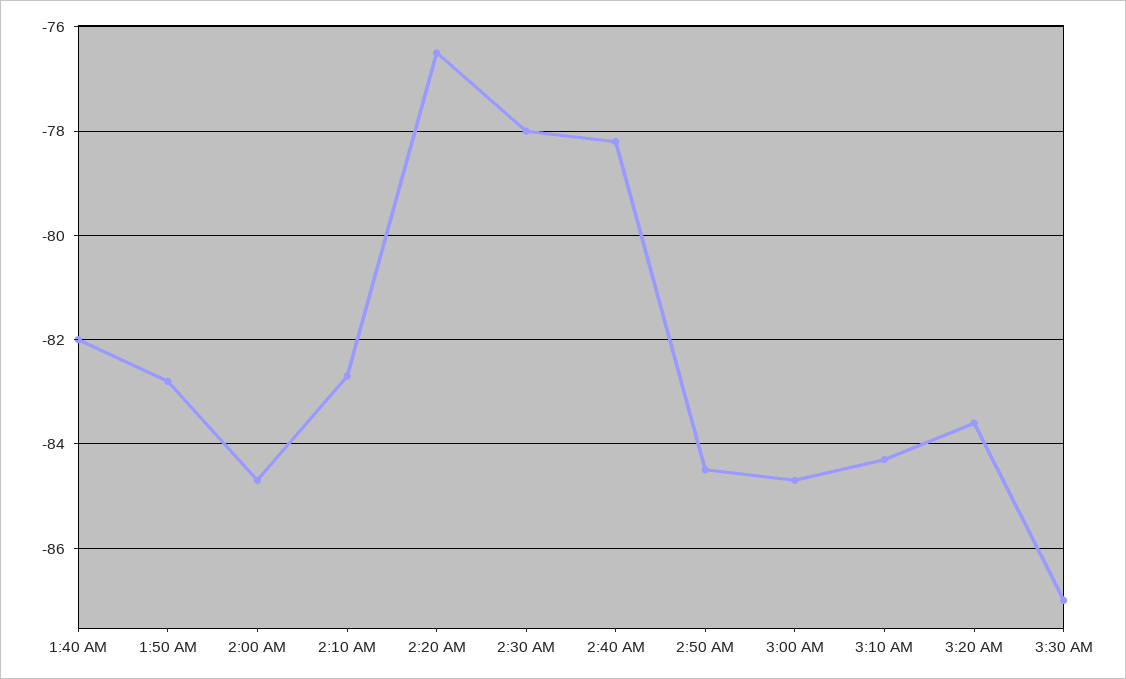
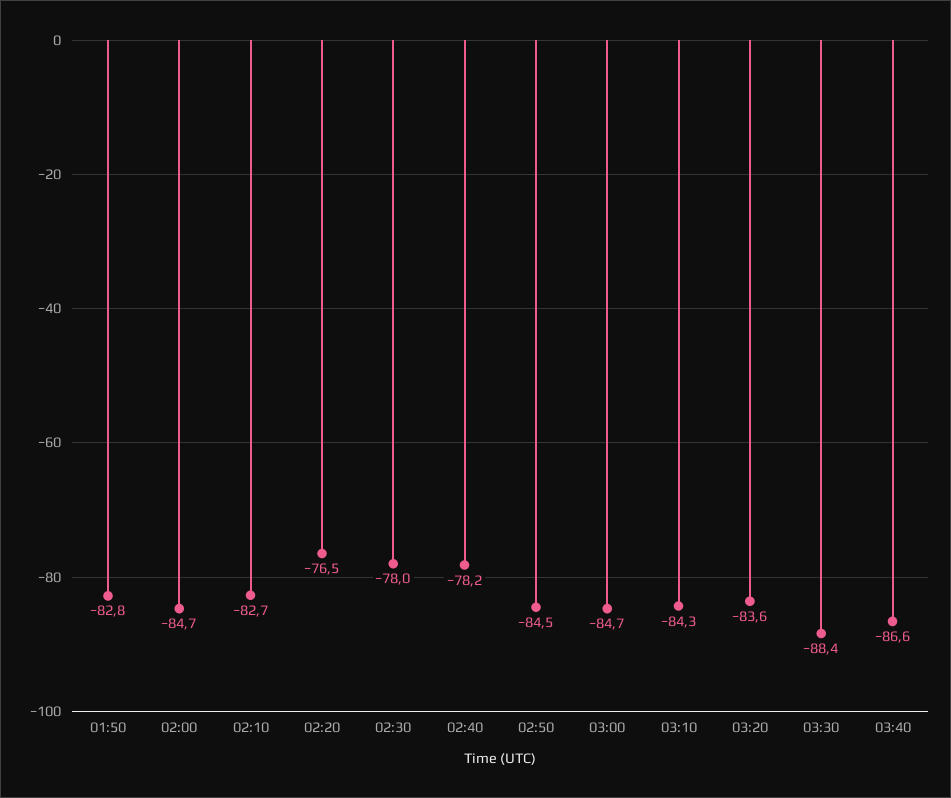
1:40 AM: -82 -> none
3:30 AM: -87 -> -88.4
03:40: none -> -86.6

